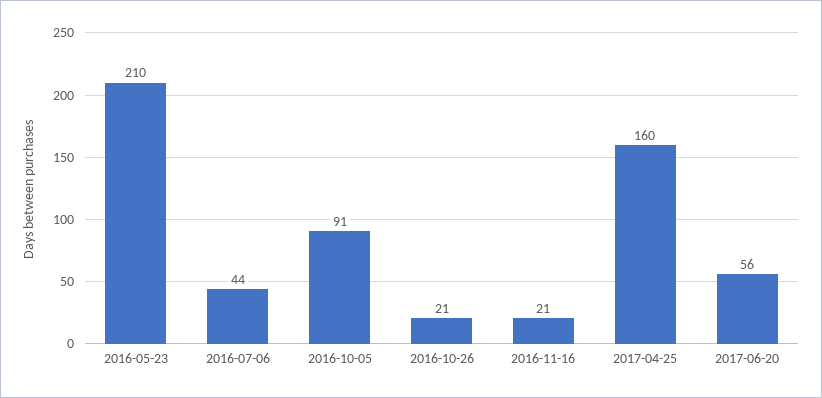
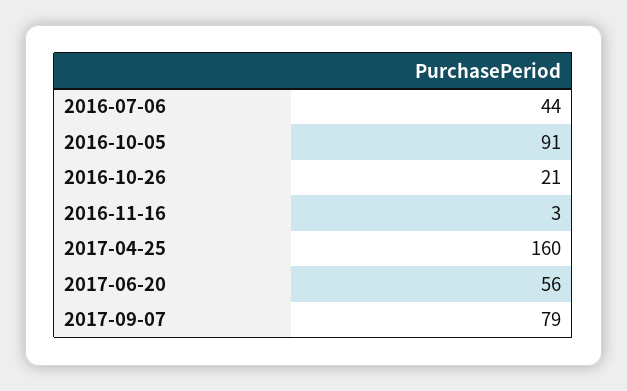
2016-05-23: 210 -> none
2016-11-16: 21 -> 3
2017-09-07: none -> 79

